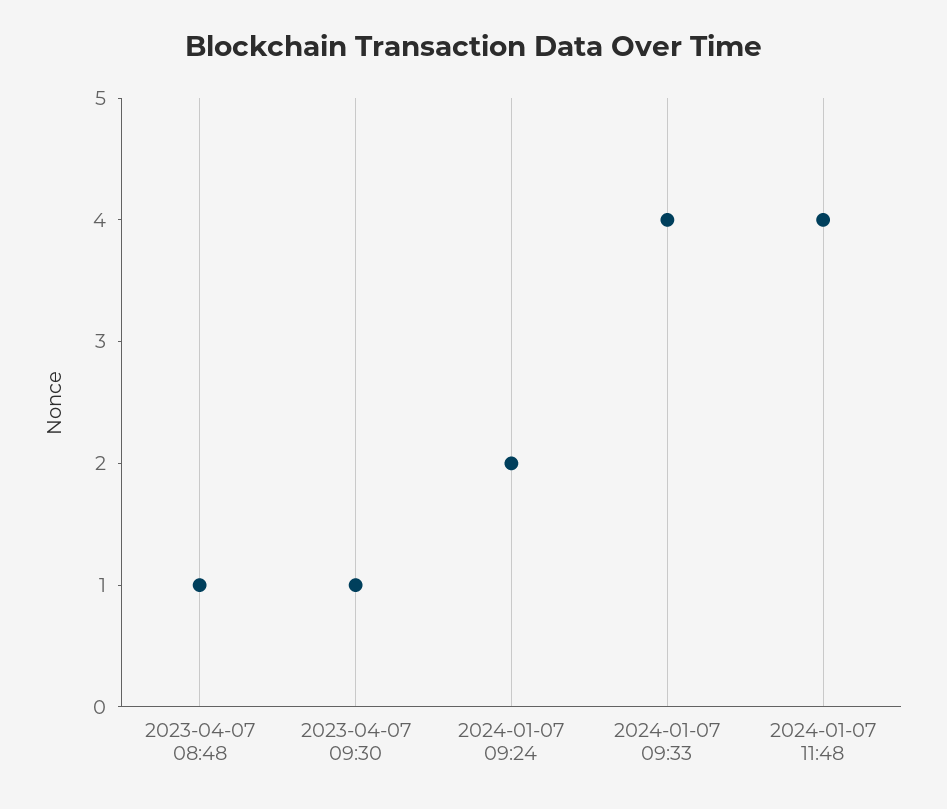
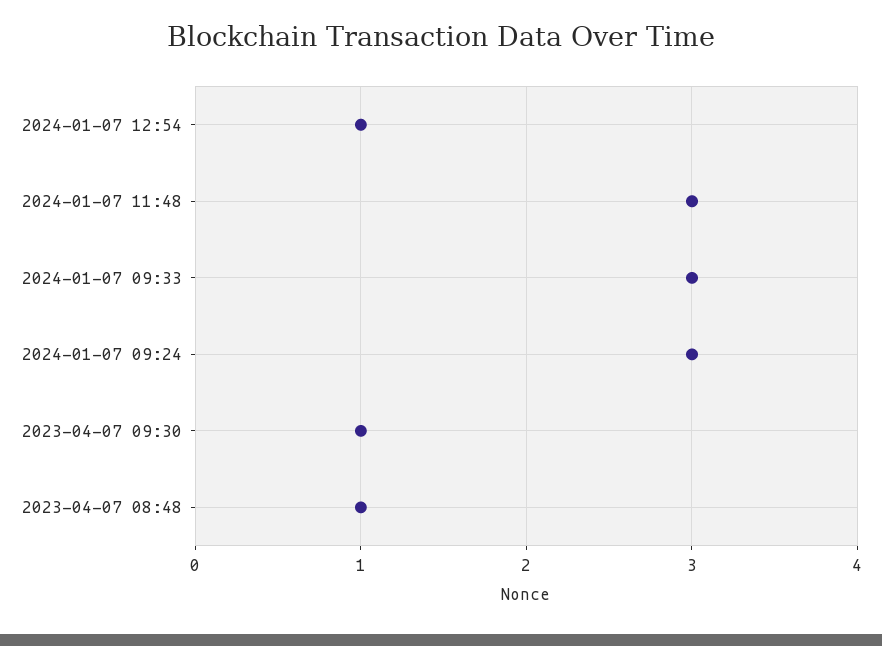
2024-01-07 09:24: 2 -> 3
2024-01-07 09:33: 4 -> 3
2024-01-07 11:48: 4 -> 3
2024-01-07 12:54: none -> 1

